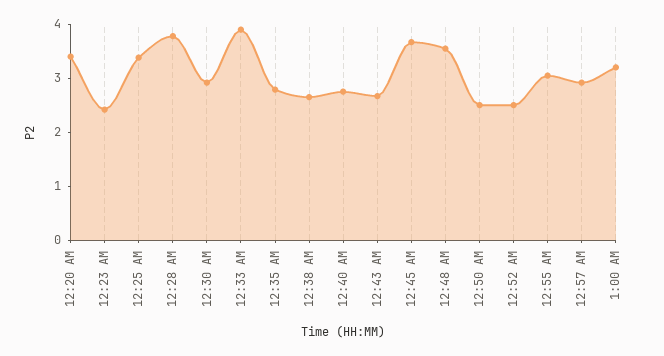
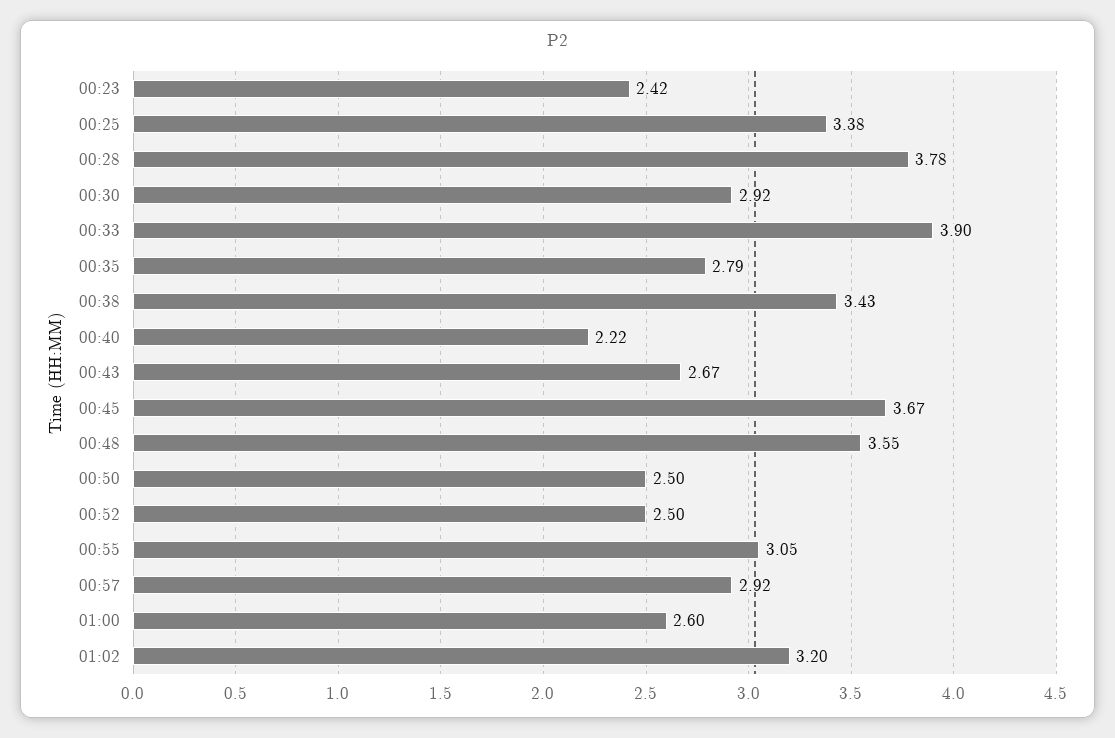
12:20 AM: 3.4 -> none
12:38 AM: 2.6 -> 3.43
12:40 AM: 2.8 -> 2.22
1:00 AM: 3.2 -> 2.6
01:02: none -> 3.2

